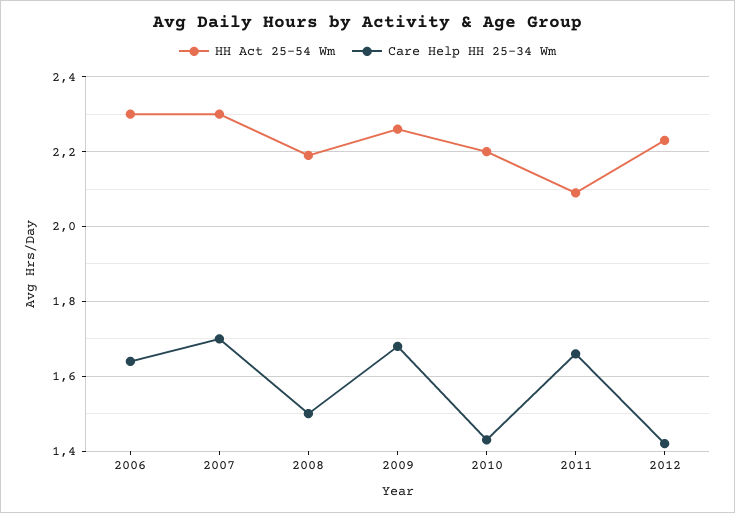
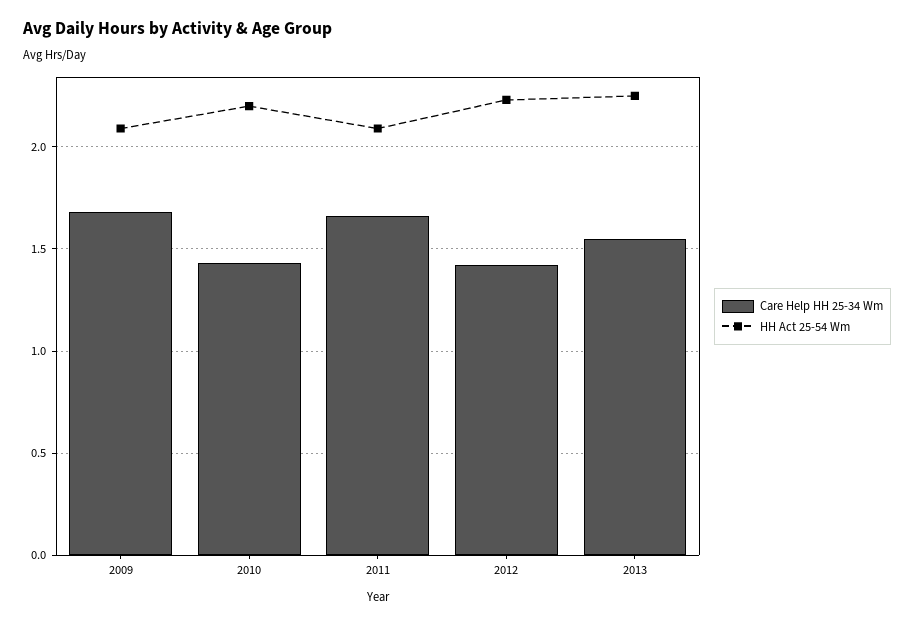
HH Act 25-54 Wm, 2006: 2.3 -> none
Care Help HH 25-34 Wm, 2006: 1.65 -> none
HH Act 25-54 Wm, 2007: 2.3 -> none
Care Help HH 25-34 Wm, 2007: 1.7 -> none
HH Act 25-54 Wm, 2008: 2.2 -> none
Care Help HH 25-34 Wm, 2008: 1.5 -> none
HH Act 25-54 Wm, 2009: 2.25 -> 2.1
Care Help HH 25-34 Wm, 2013: none -> 1.55
HH Act 25-54 Wm, 2013: none -> 2.25

